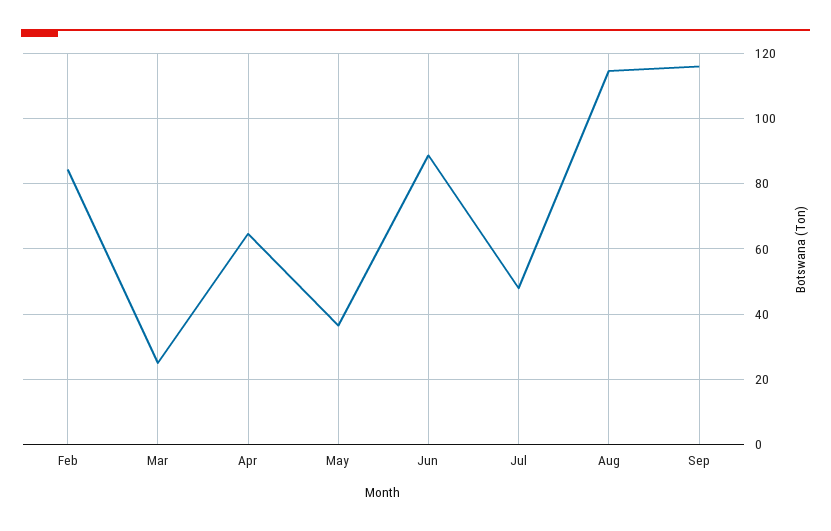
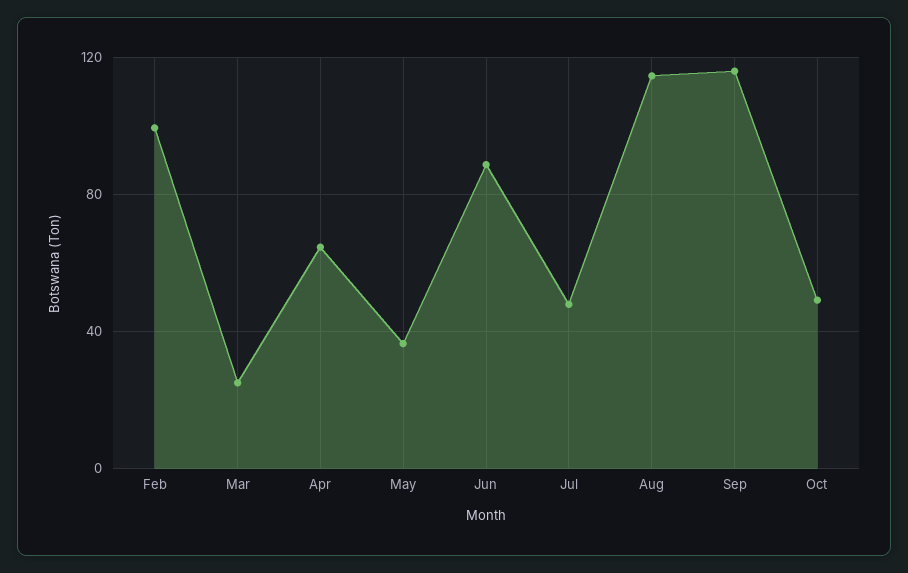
Feb: 84 -> 100
Oct: none -> 50

